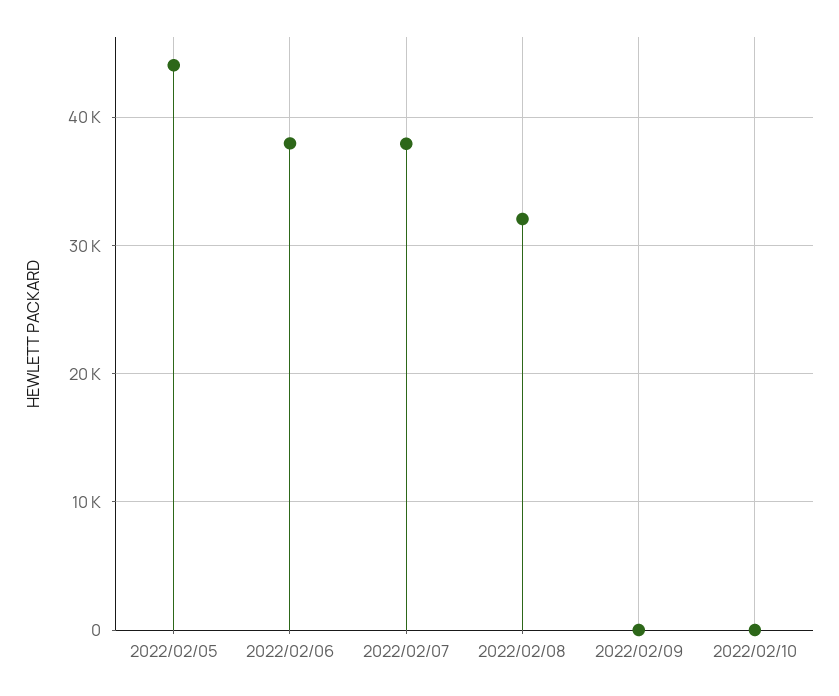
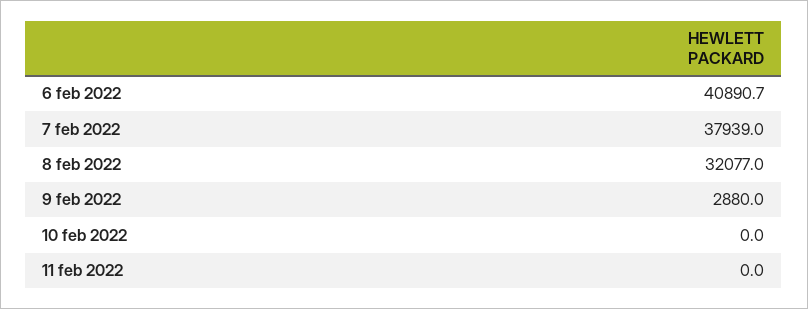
2022/02/05: 44000 -> none
2022/02/06: 38000 -> 40890.7
2022/02/09: 0 -> 2880
11 feb 2022: none -> 0

